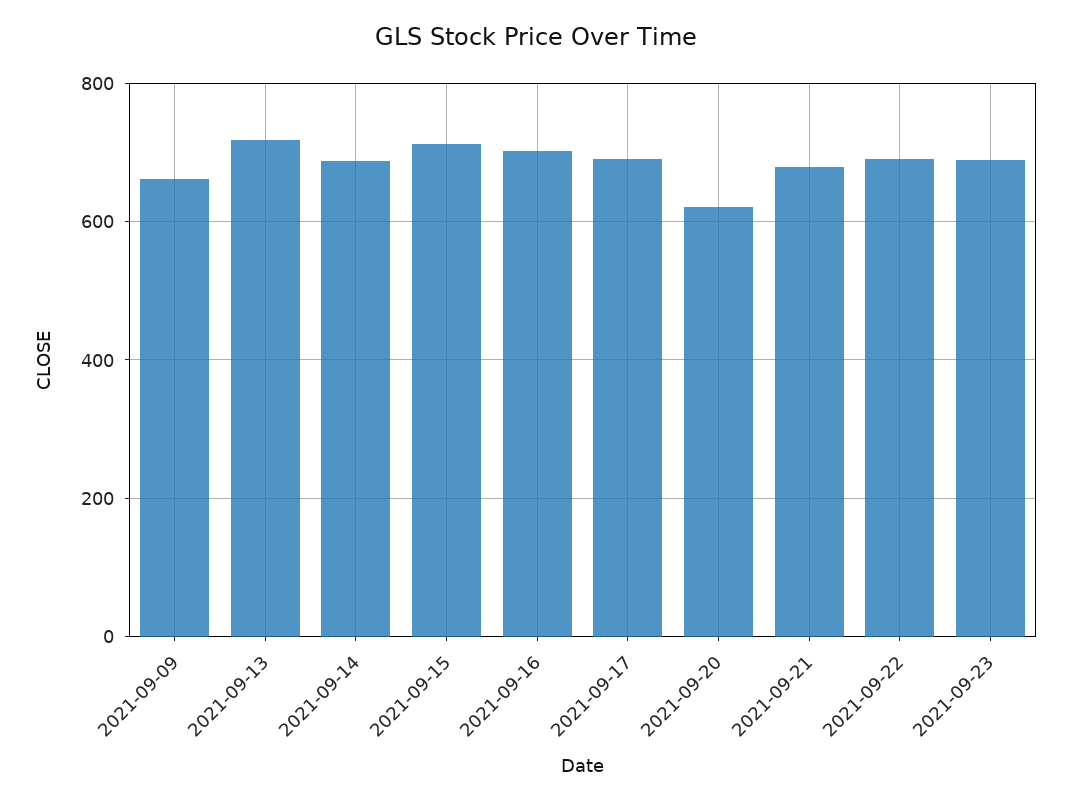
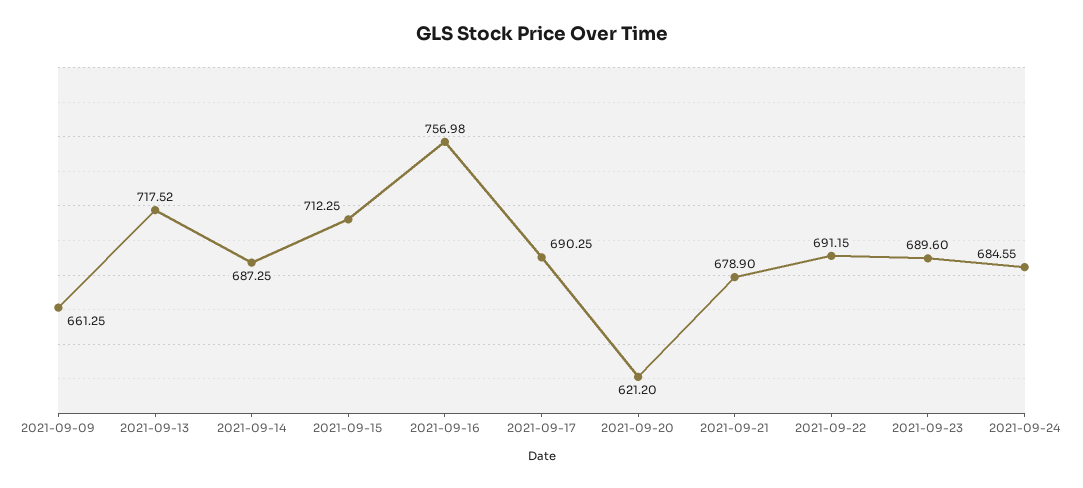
2021-09-16: 700 -> 756.98
2021-09-24: none -> 684.55

